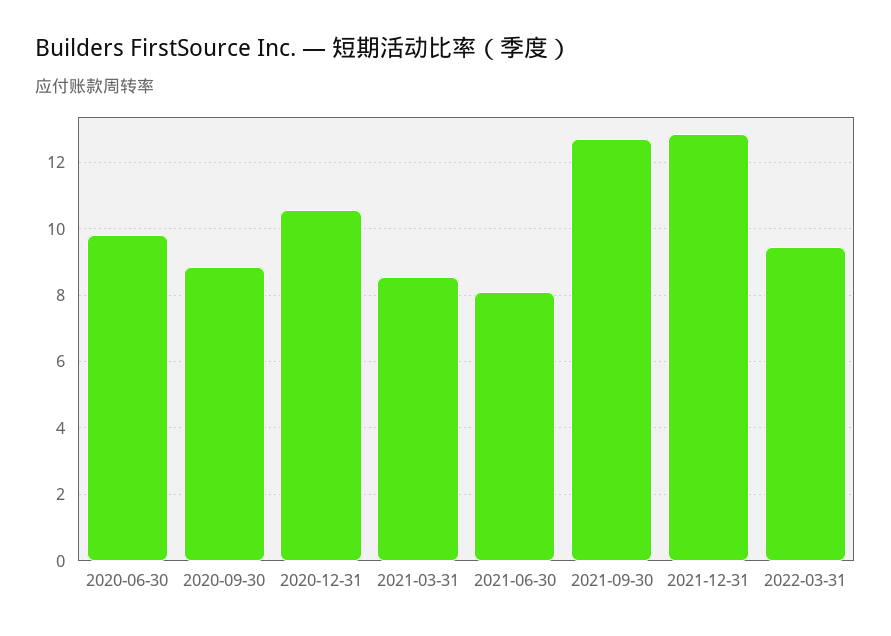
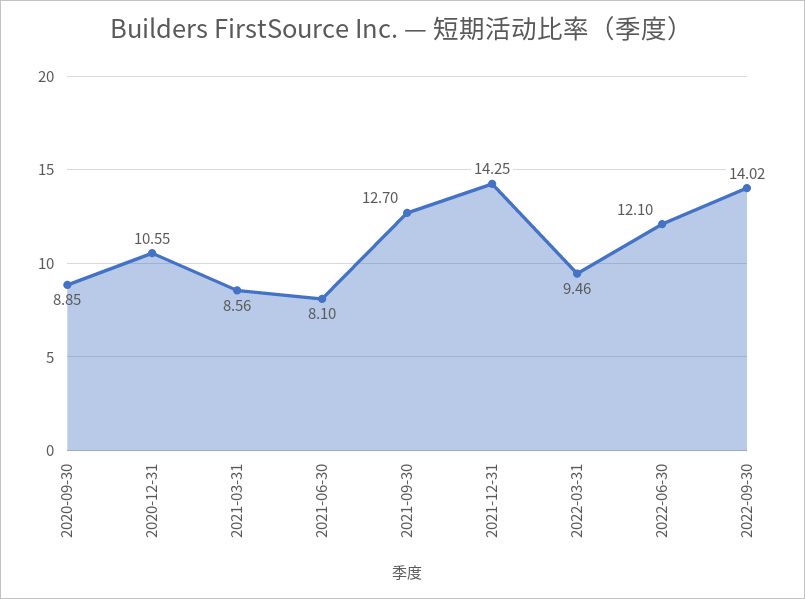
2020-06-30: 9.8 -> none
2021-12-31: 12.8 -> 14.25
2022-06-30: none -> 12.1
2022-09-30: none -> 14.02

